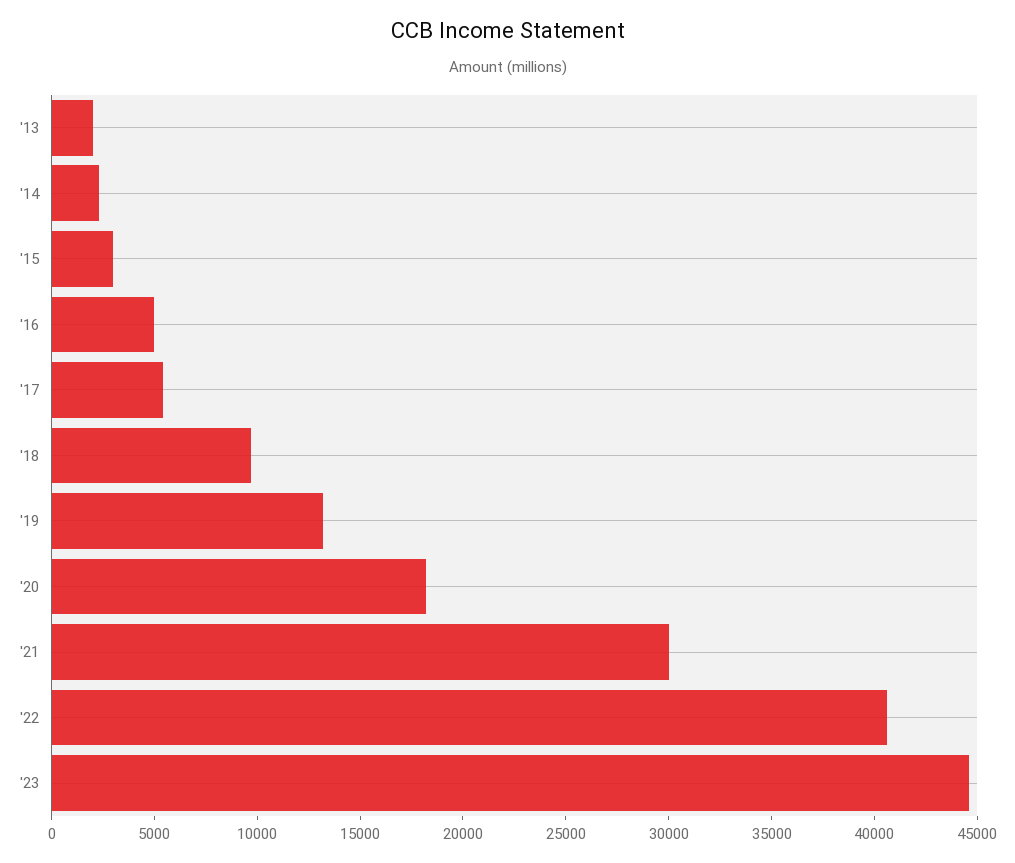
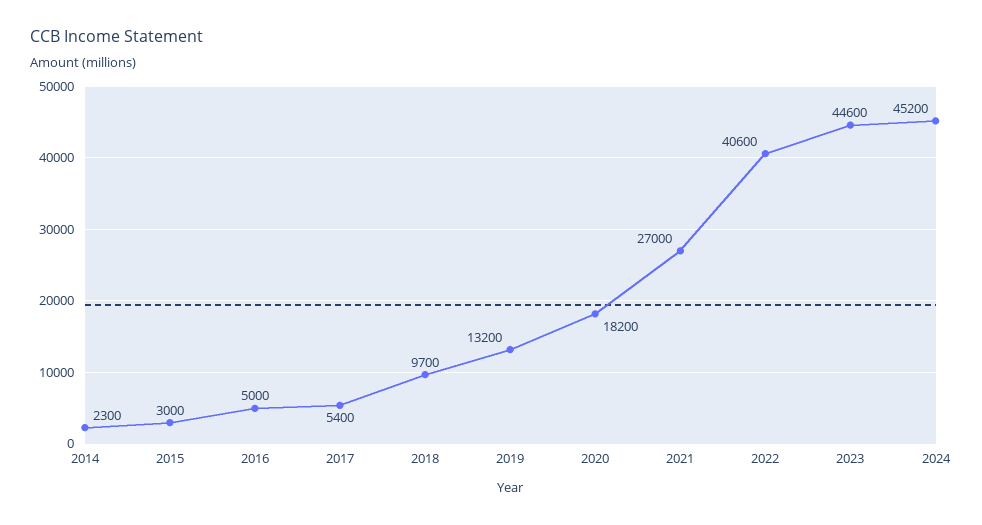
'13: 2000 -> none
'21: 30000 -> 27000
2024: none -> 45200

